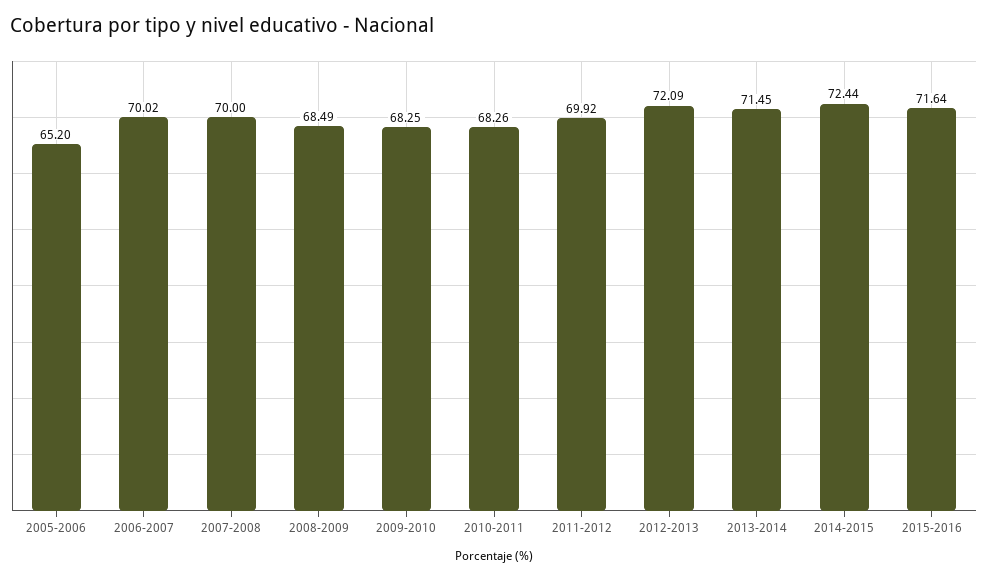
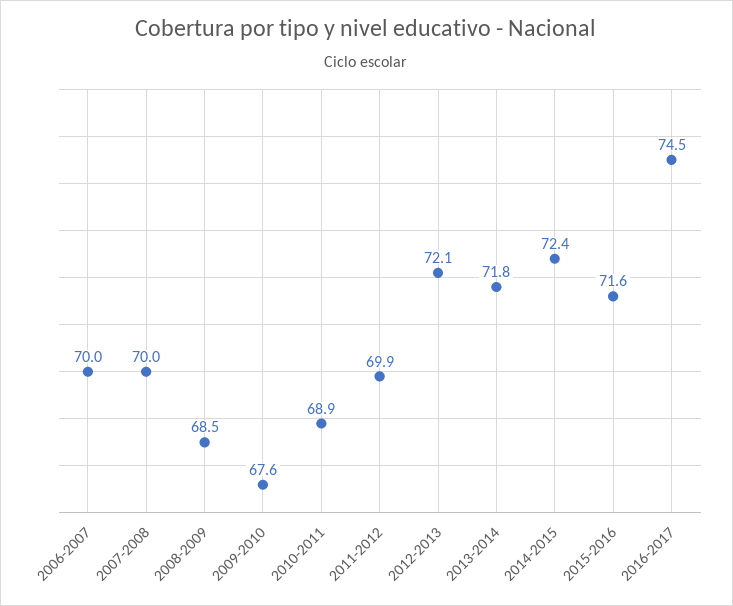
2005-2006: 65.2 -> none
2009-2010: 68.25 -> 67.6
2010-2011: 68.26 -> 68.9
2013-2014: 71.45 -> 71.8
2016-2017: none -> 74.5

